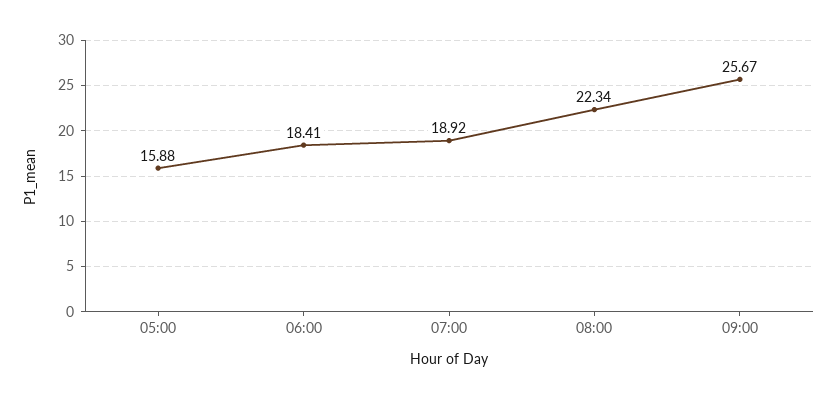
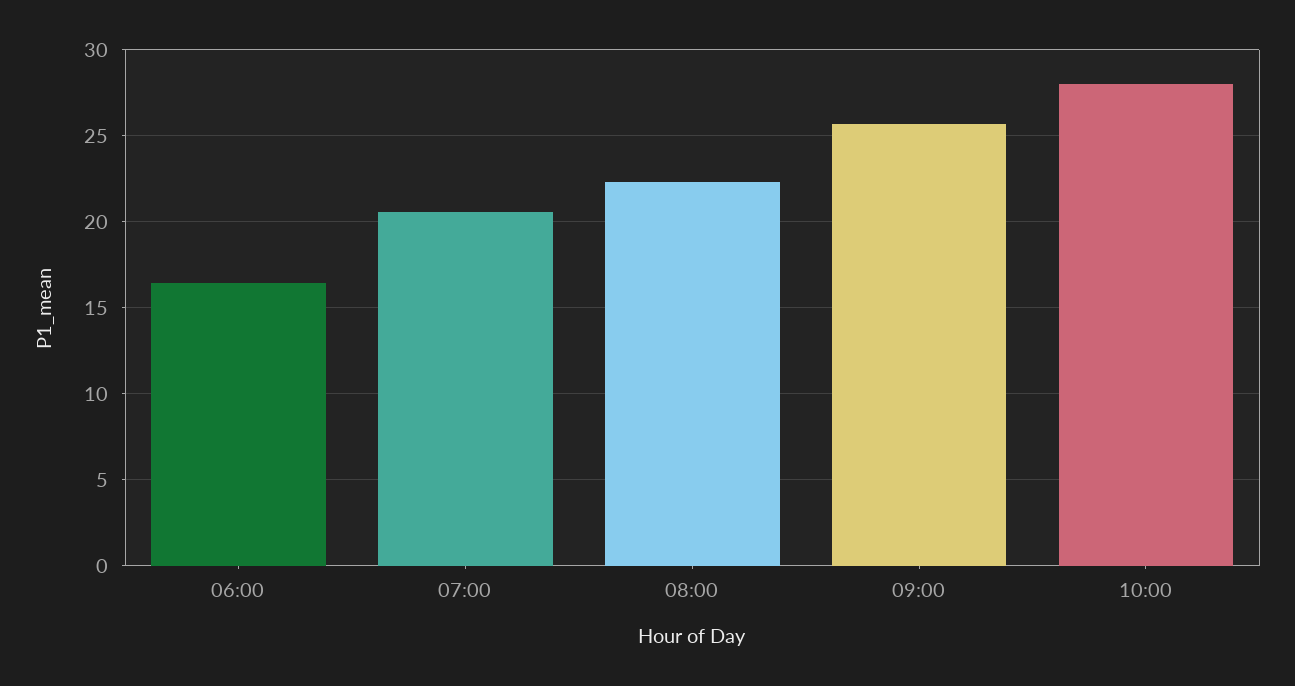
05:00: 15.88 -> none
06:00: 18.41 -> 16.5
07:00: 18.92 -> 20.5
10:00: none -> 28

